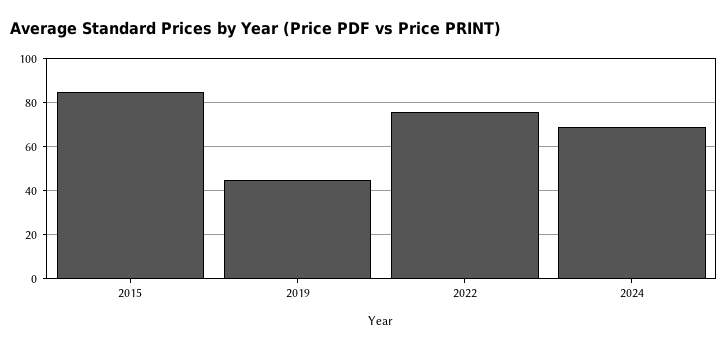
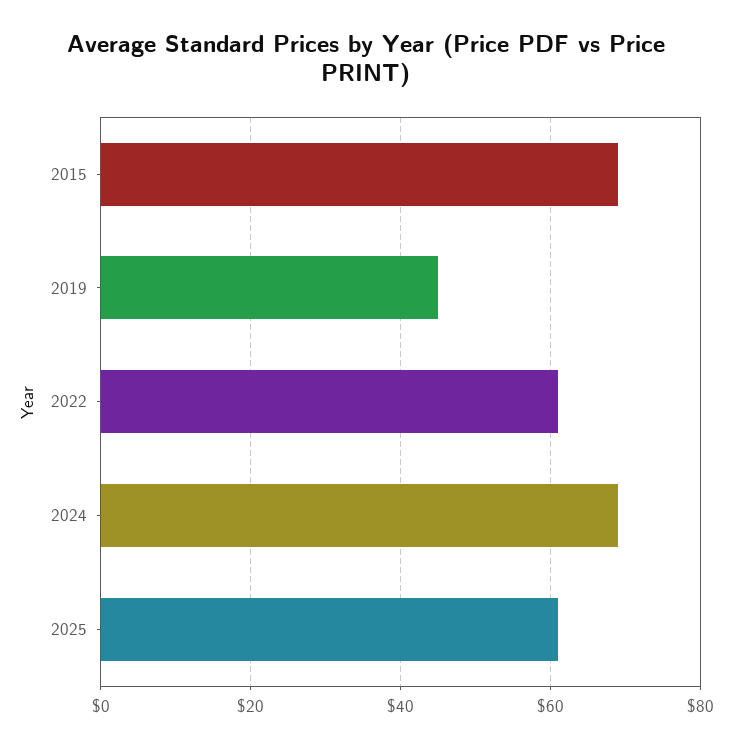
2015: 85 -> 70
2022: 75 -> 60
2025: none -> 60

